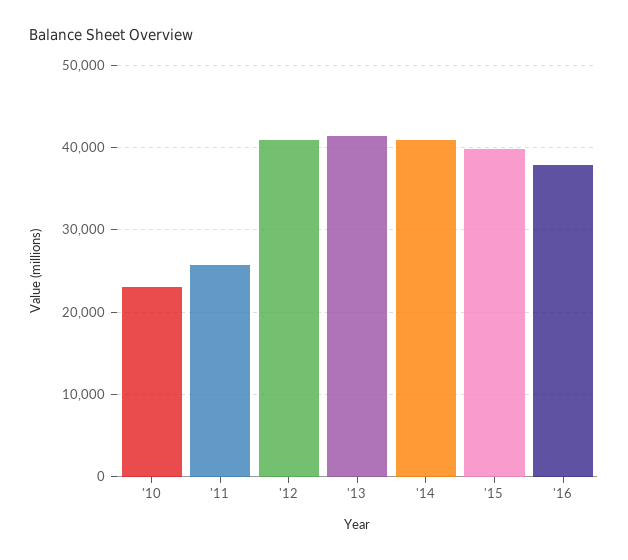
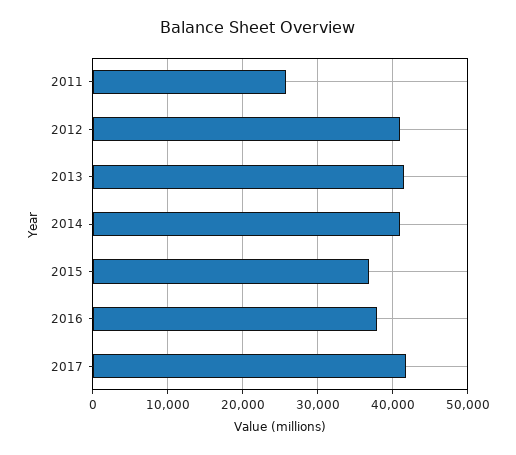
'10: 23000 -> none
'15: 40000 -> 37000
2017: none -> 42000

